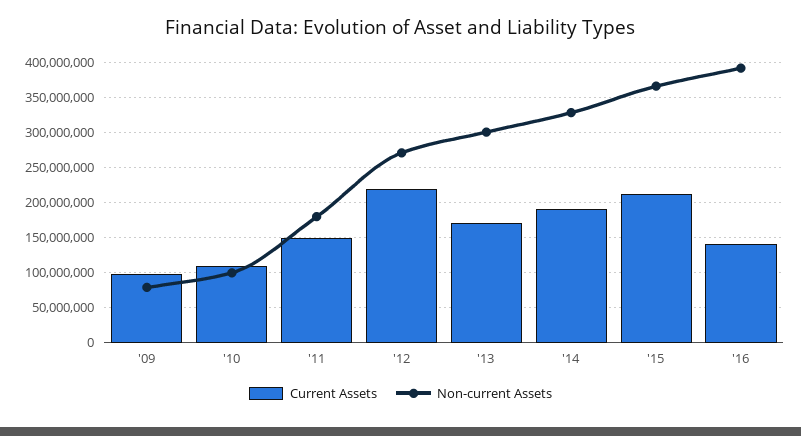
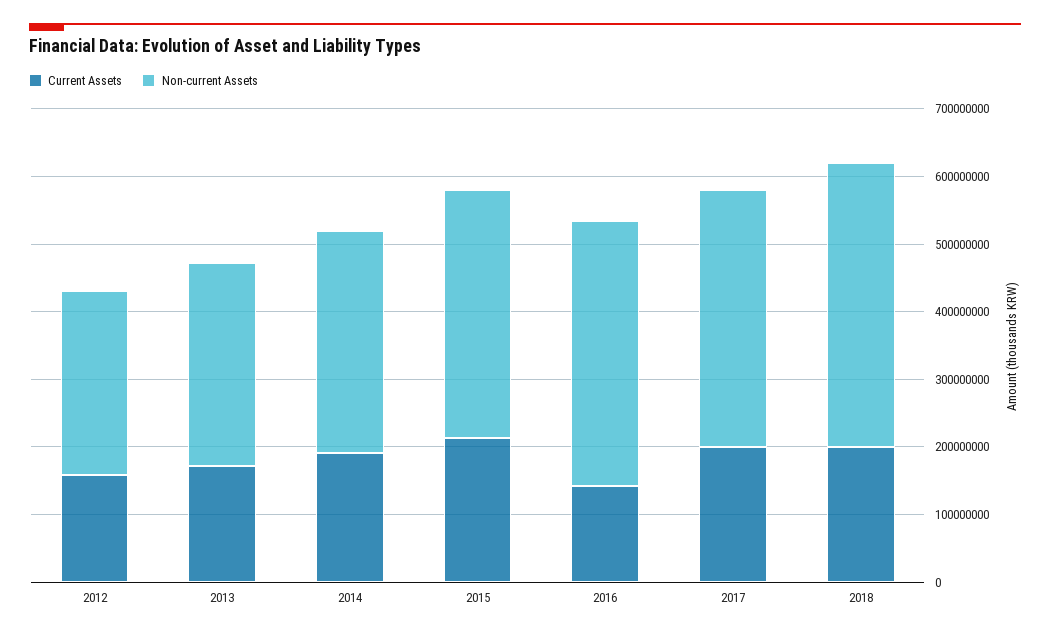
Current Assets, '09: 100000000 -> none
Non-current Assets, '09: 80000000 -> none
Current Assets, '10: 110000000 -> none
Non-current Assets, '10: 100000000 -> none
Current Assets, '11: 150000000 -> none
Non-current Assets, '11: 180000000 -> none
Current Assets, '12: 220000000 -> 160000000
Current Assets, 2017: none -> 200000000
Non-current Assets, 2017: none -> 380000000
Current Assets, 2018: none -> 200000000
Non-current Assets, 2018: none -> 420000000

